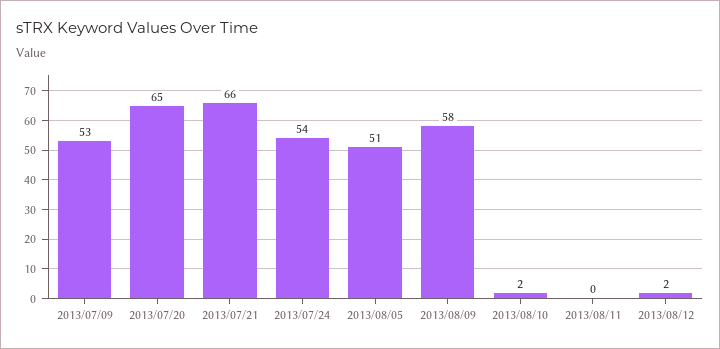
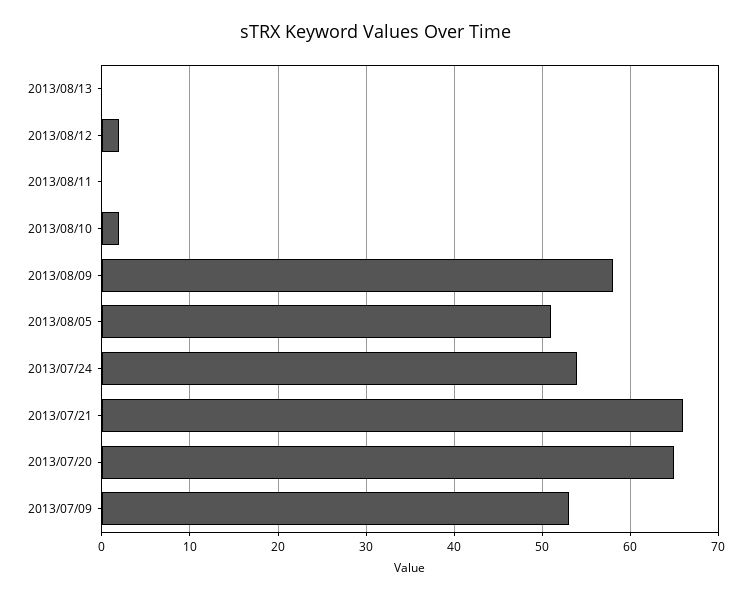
2013/08/13: none -> 0

